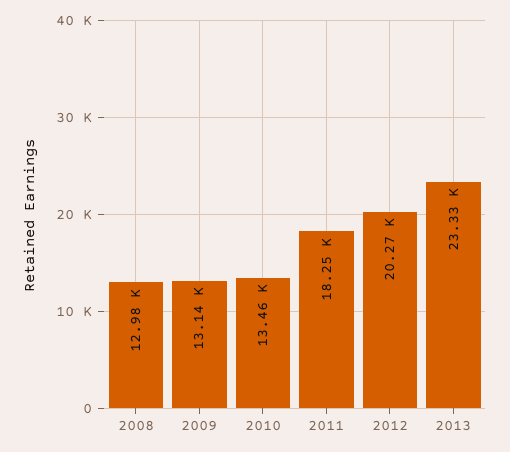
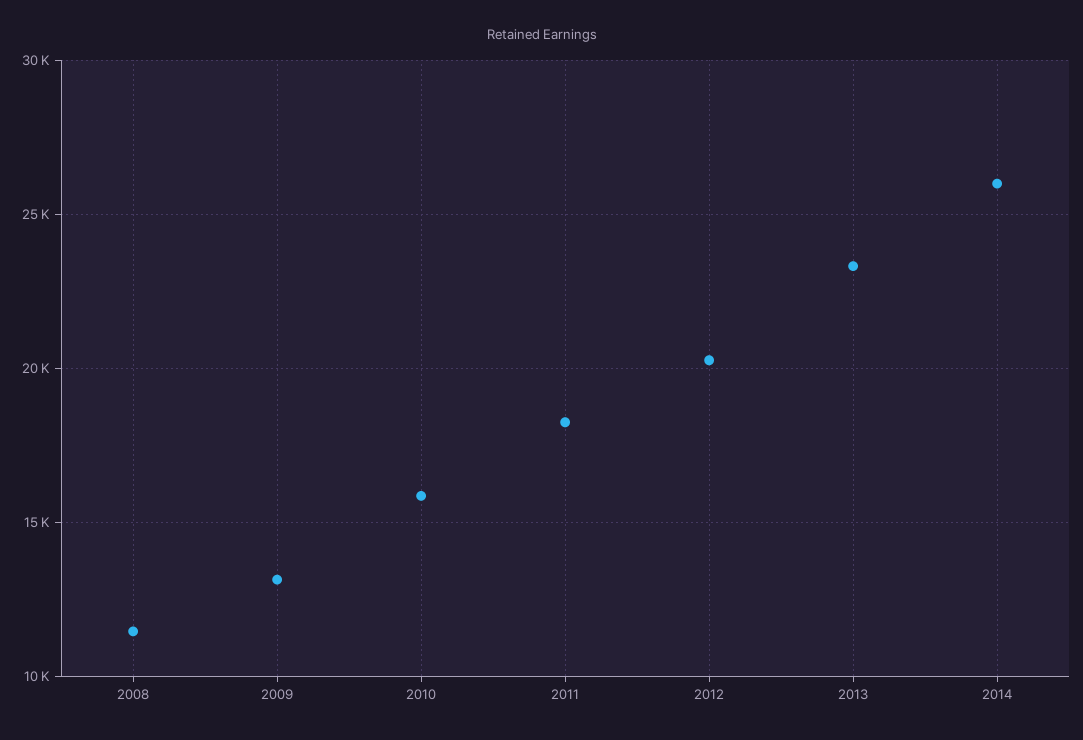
2008: 12980 -> 11500
2010: 13460 -> 16000
2014: none -> 26000

